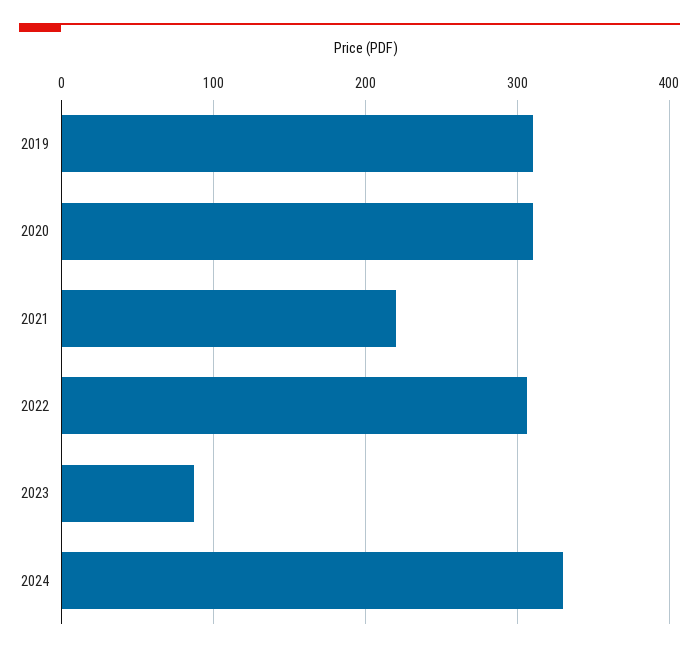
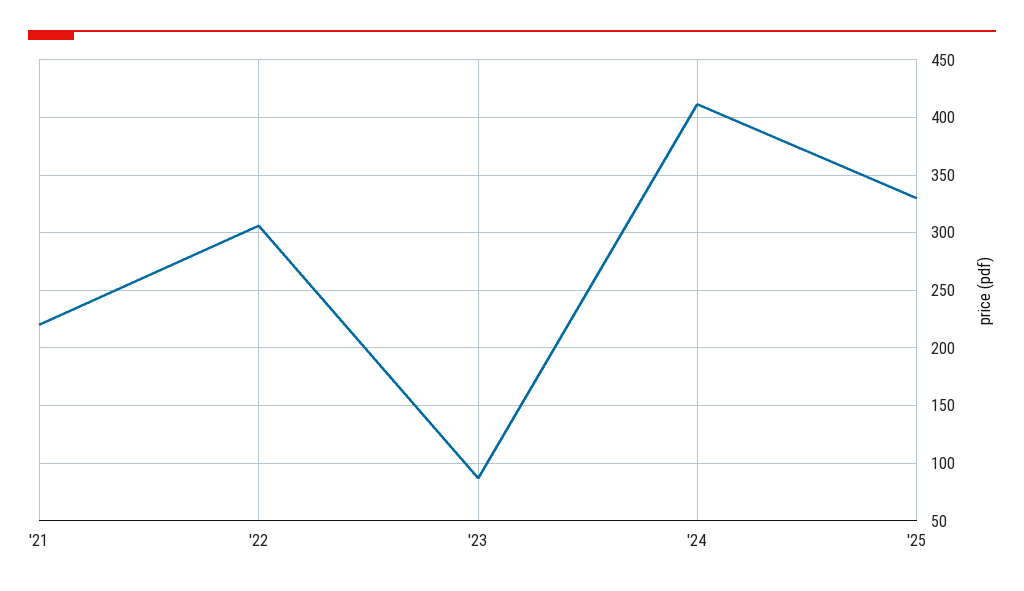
2019: 310 -> none
2020: 310 -> none
2024: 330 -> 410
'25: none -> 330

